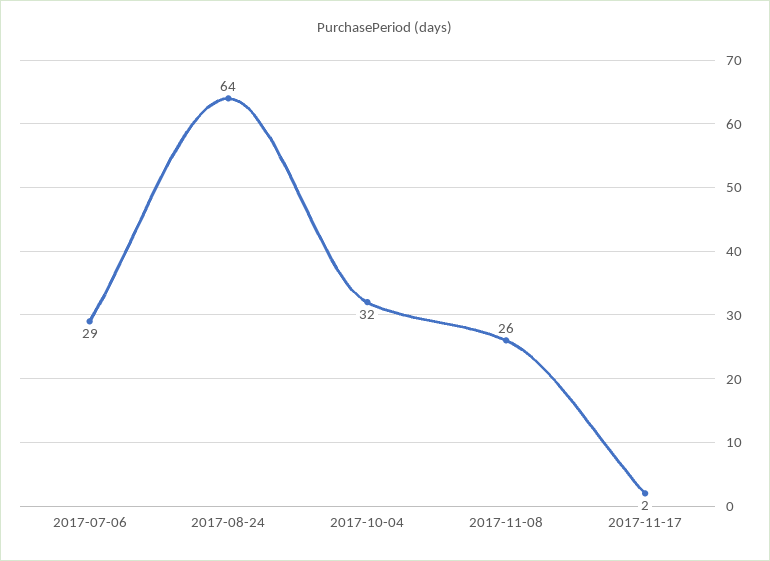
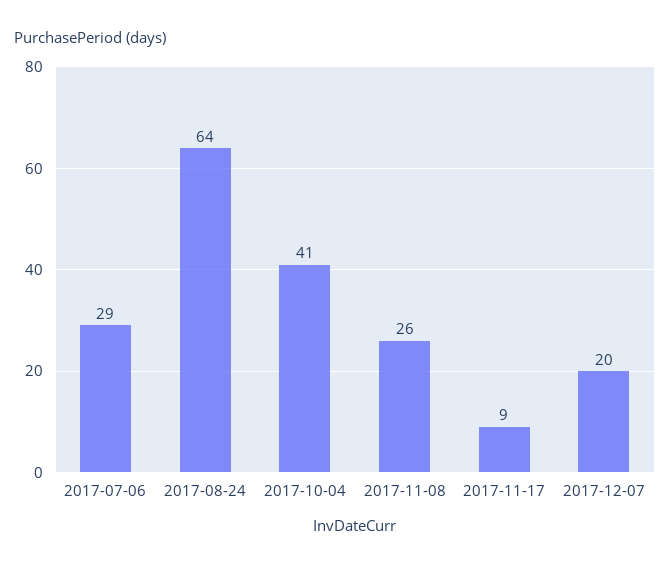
2017-10-04: 32 -> 41
2017-11-17: 2 -> 9
2017-12-07: none -> 20

